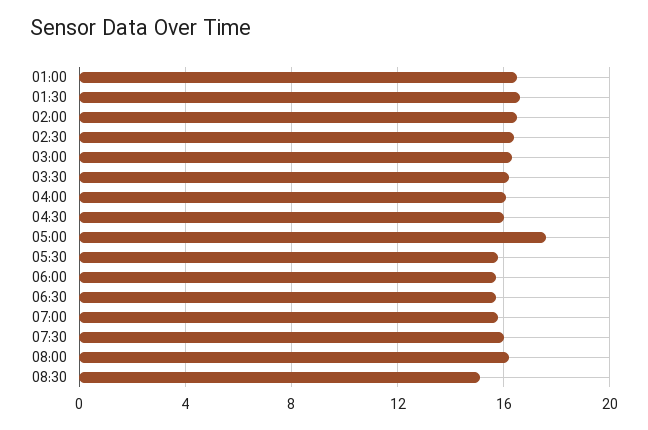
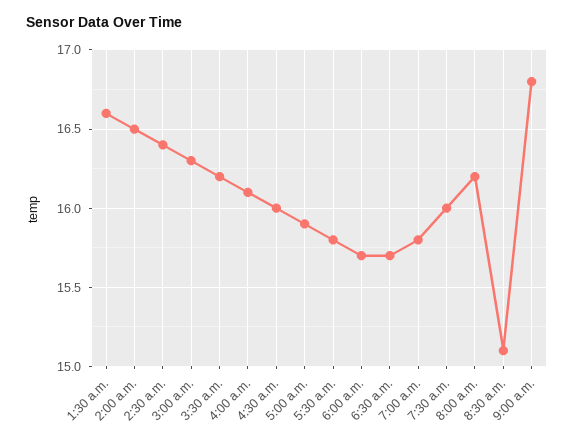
01:00: 16.5 -> none
05:00: 17.5 -> 15.9
9:00 a.m.: none -> 16.8

